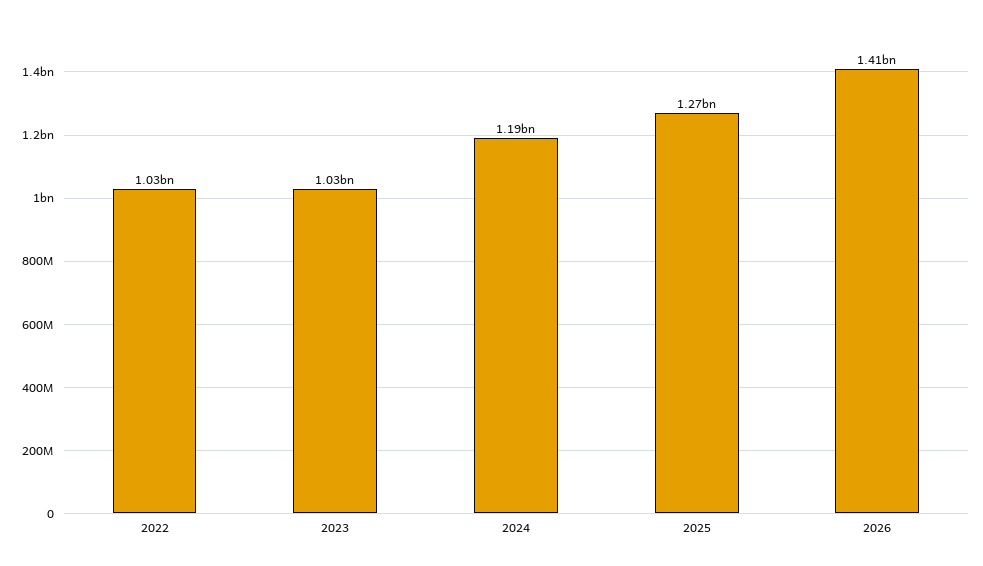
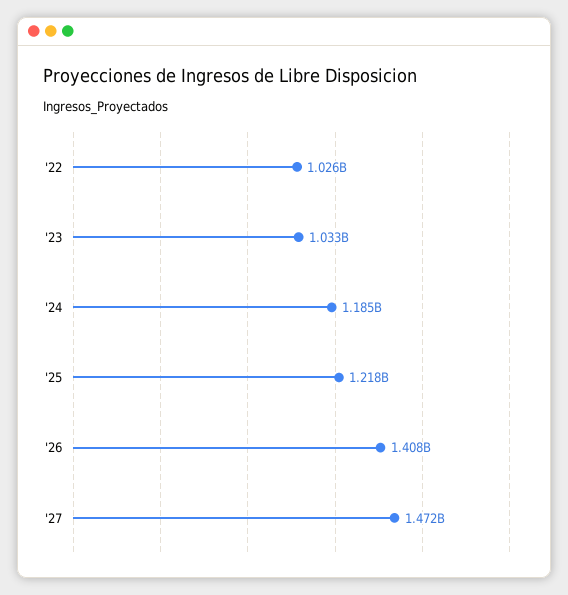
2025: 1270000000 -> 1218000000
'27: none -> 1472000000

